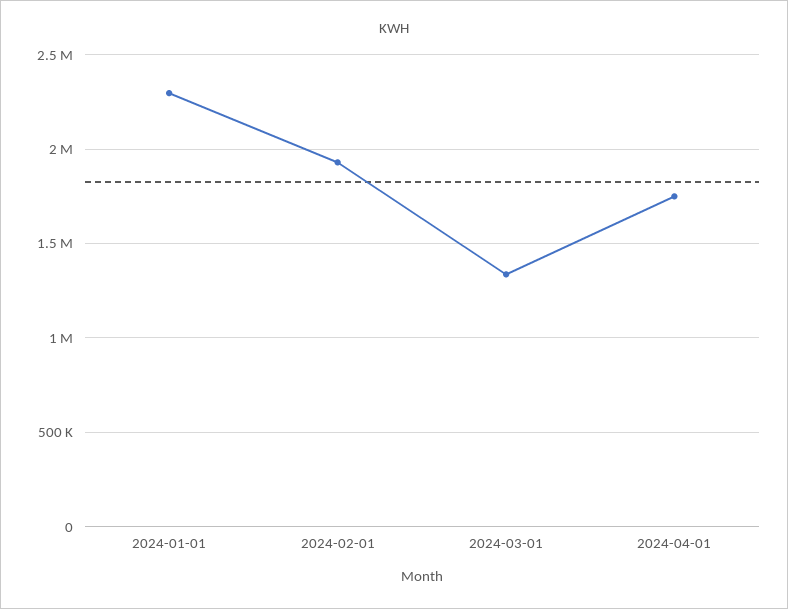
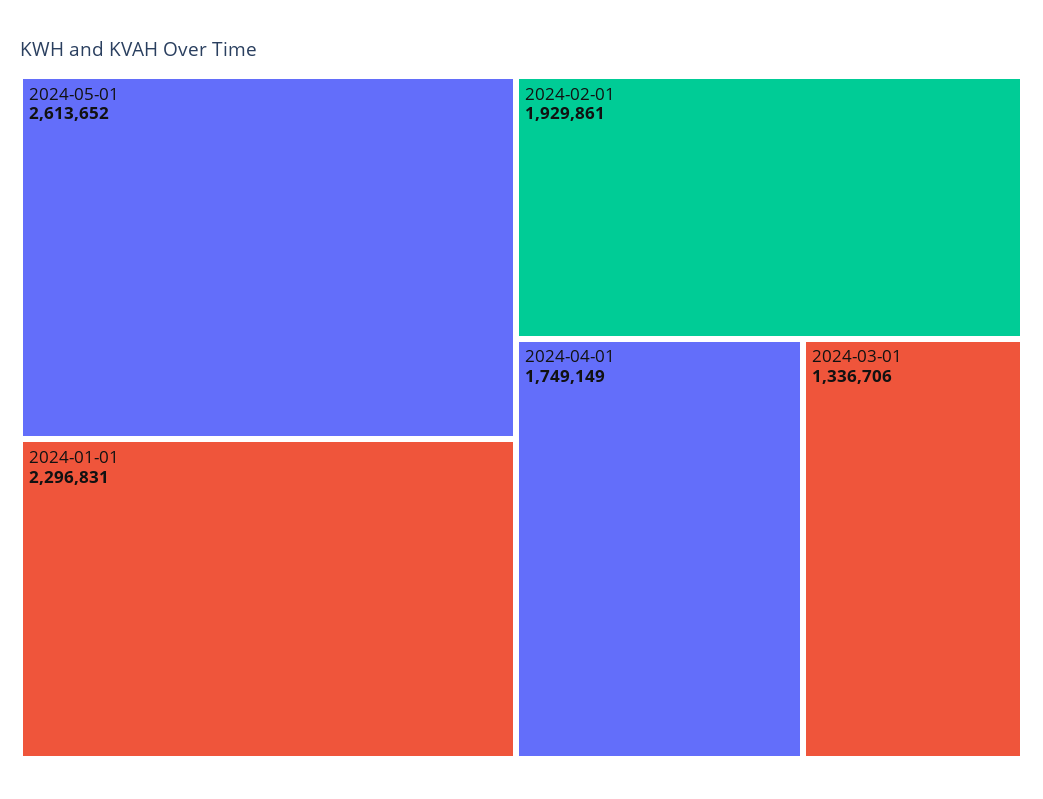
2024-05-01: none -> 2613652

